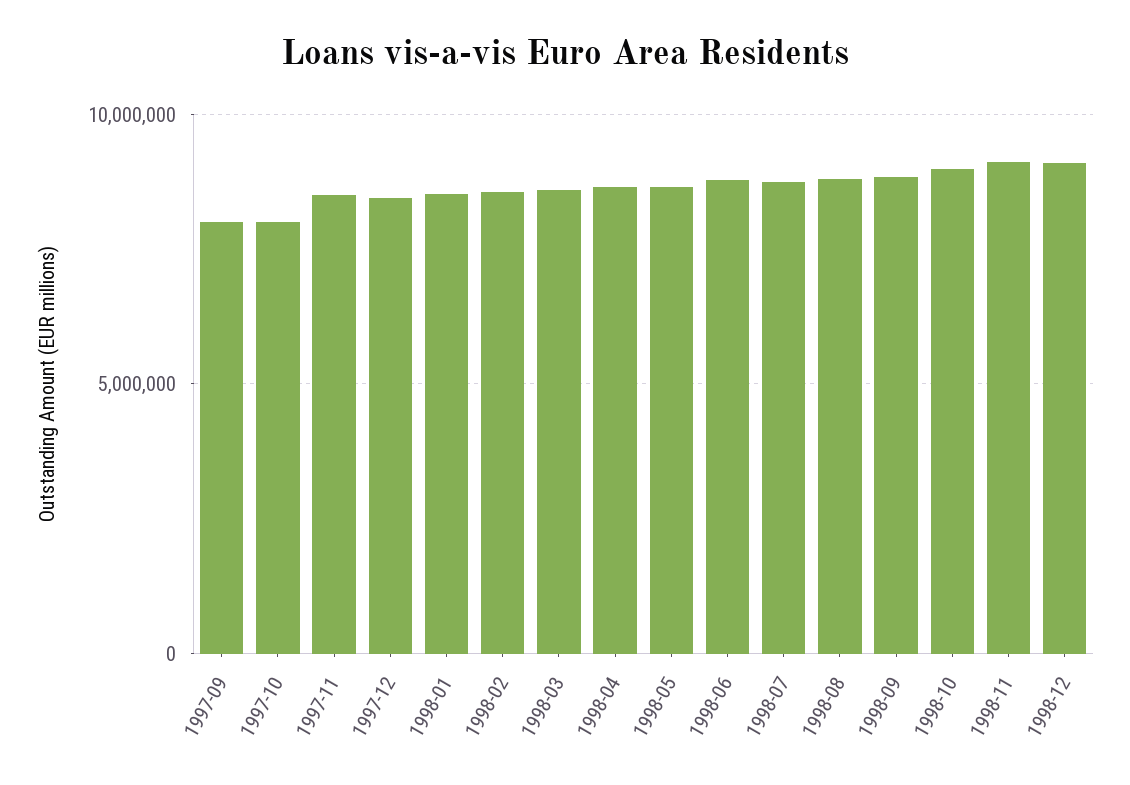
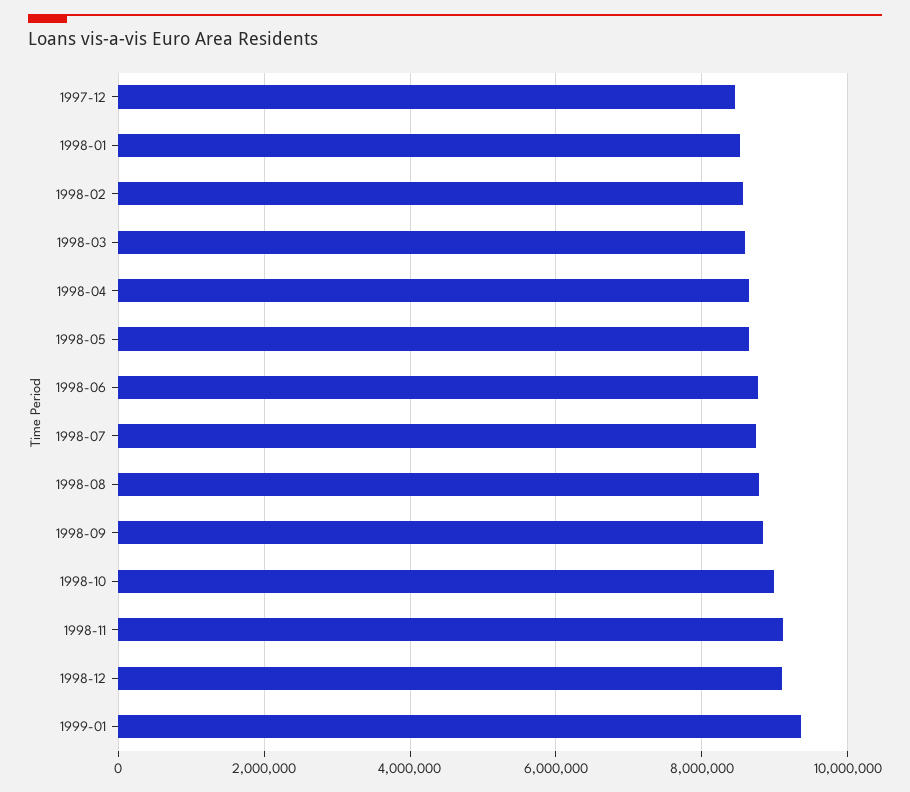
1997-09: 8000000 -> none
1997-10: 8000000 -> none
1997-11: 8500000 -> none
1999-01: none -> 9400000

